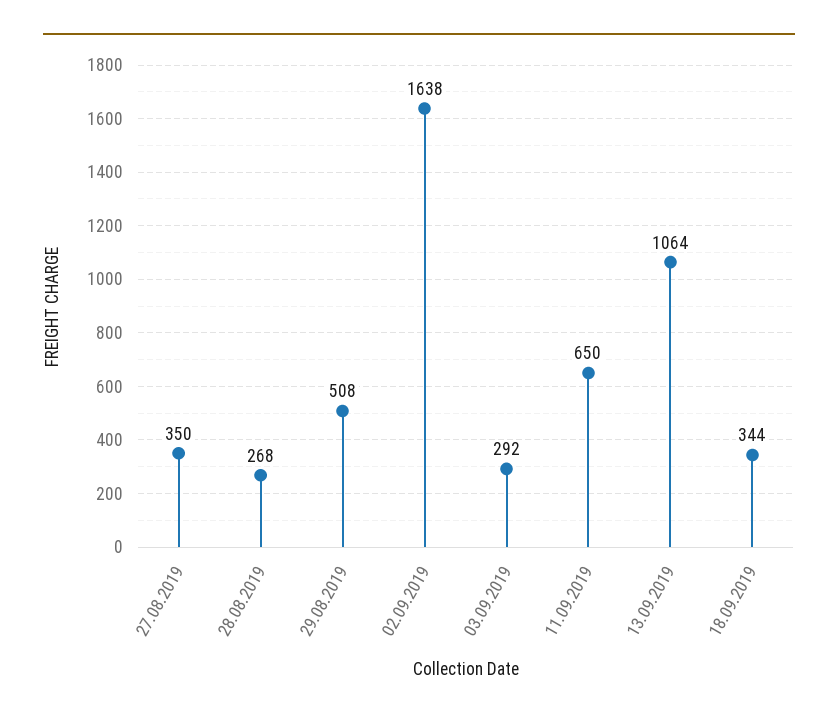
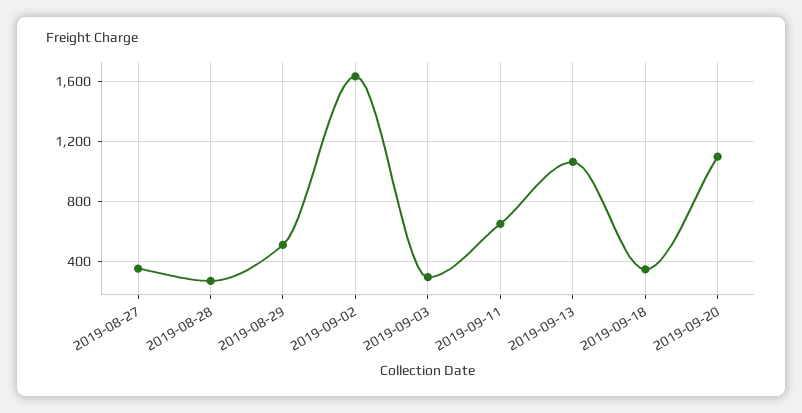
2019-09-20: none -> 1100

